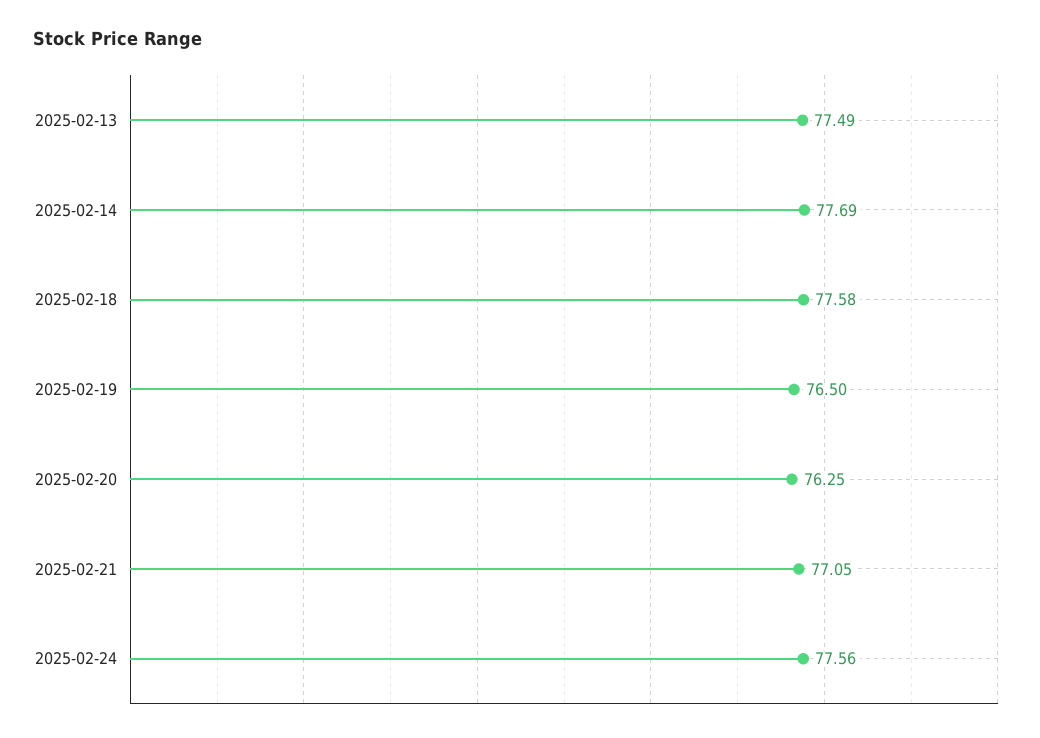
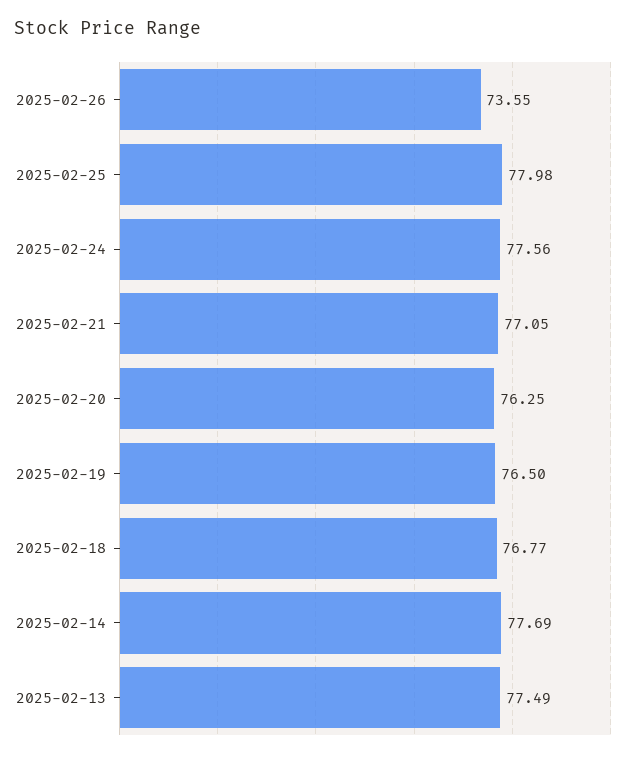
2025-02-18: 77.58 -> 76.77
2025-02-26: none -> 73.55
2025-02-25: none -> 77.98

